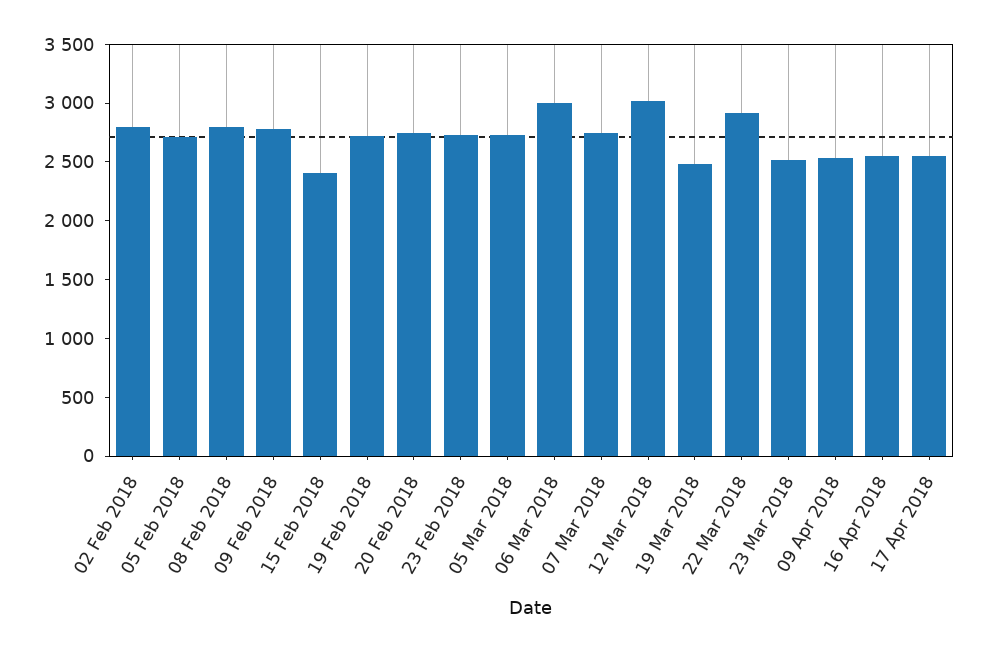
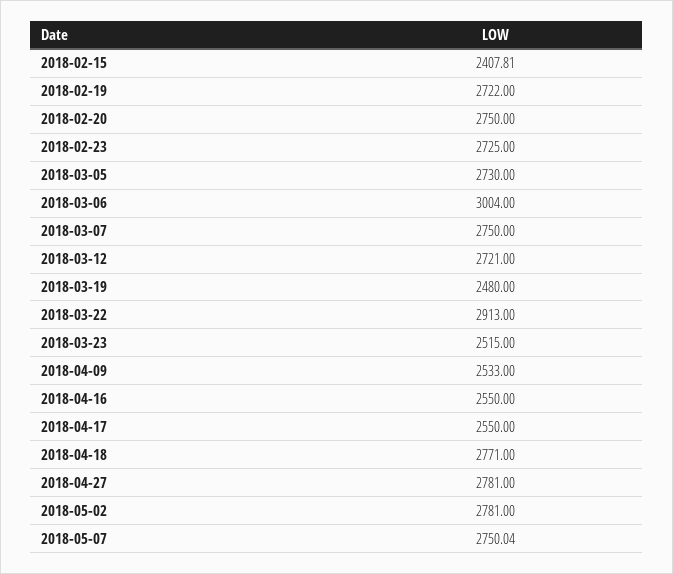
02 Feb 2018: 2800 -> none
05 Feb 2018: 2700 -> none
08 Feb 2018: 2800 -> none
09 Feb 2018: 2800 -> none
12 Mar 2018: 3000 -> 2721
2018-04-18: none -> 2771
2018-04-27: none -> 2781
2018-05-02: none -> 2781
2018-05-07: none -> 2750.04

